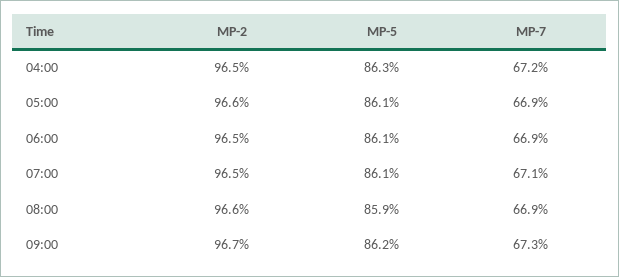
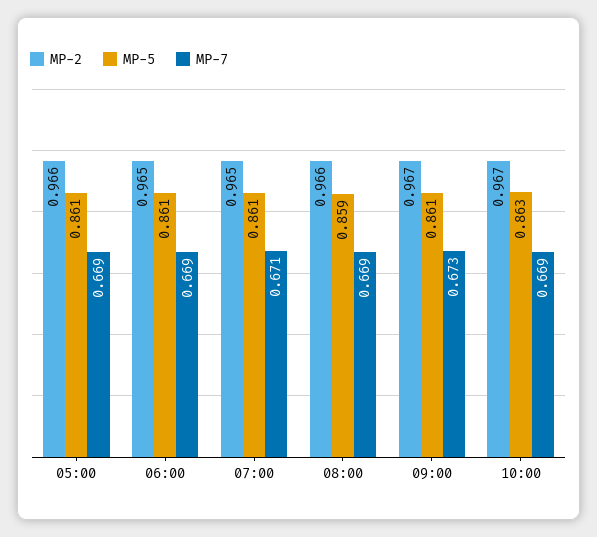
MP-2, 04:00: 0.965 -> none
MP-5, 04:00: 0.863 -> none
MP-7, 04:00: 0.672 -> none
MP-5, 09:00: 0.862 -> 0.861
MP-2, 10:00: none -> 0.967
MP-5, 10:00: none -> 0.863
MP-7, 10:00: none -> 0.669

